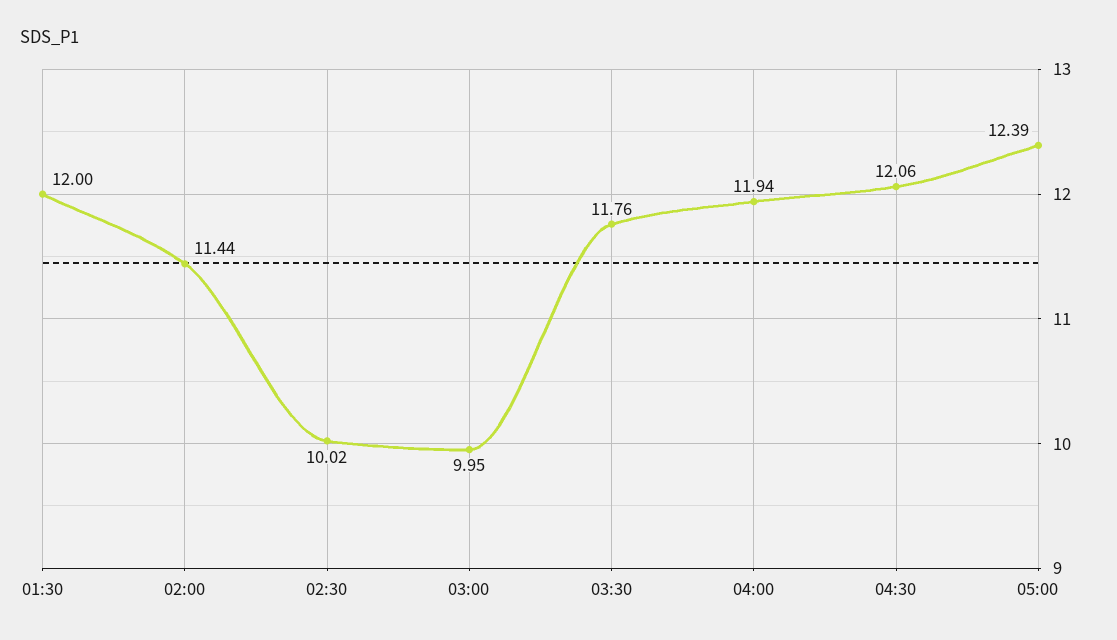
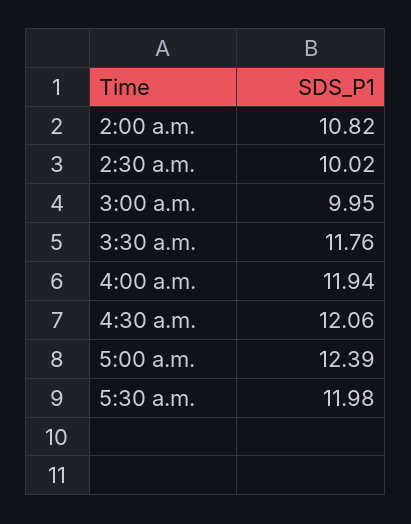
01:30: 12 -> none
02:00: 11.44 -> 10.82
5:30 a.m.: none -> 11.98

